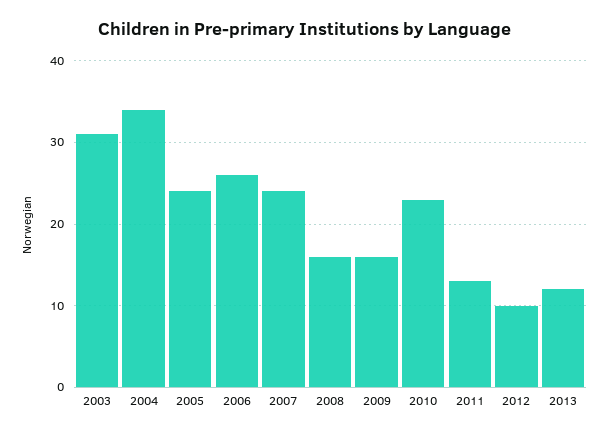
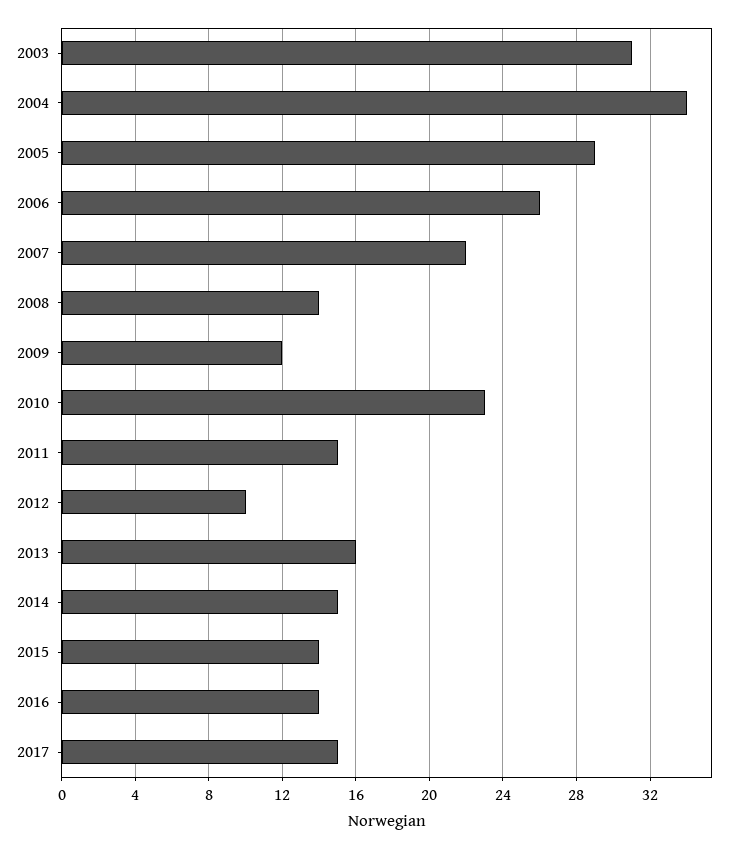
2005: 24 -> 29
2007: 24 -> 22
2008: 16 -> 14
2009: 16 -> 12
2011: 13 -> 15
2013: 12 -> 16
2014: none -> 15
2015: none -> 14
2016: none -> 14
2017: none -> 15

